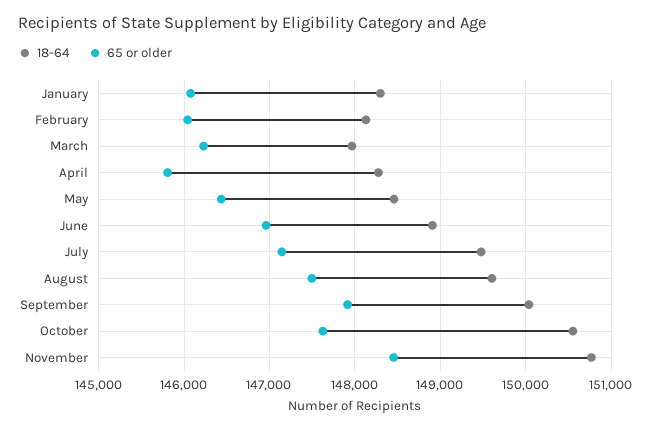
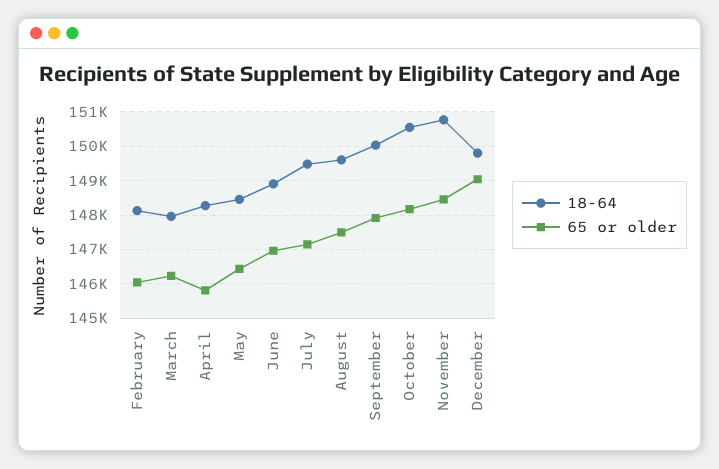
18-64, January: 148300 -> none
65 or older, January: 146100 -> none
65 or older, October: 147600 -> 148200
18-64, December: none -> 149800
65 or older, December: none -> 149000

